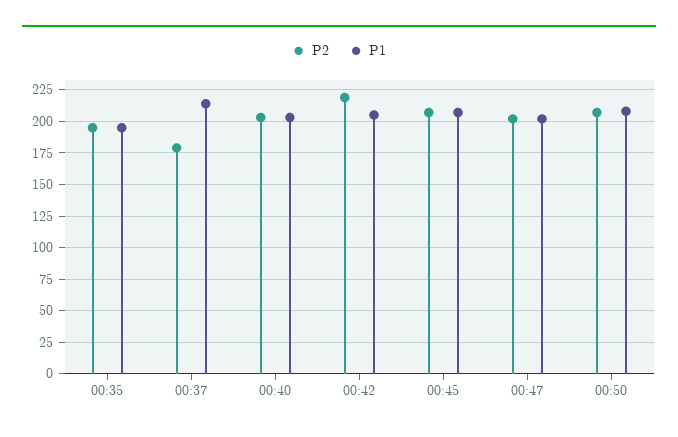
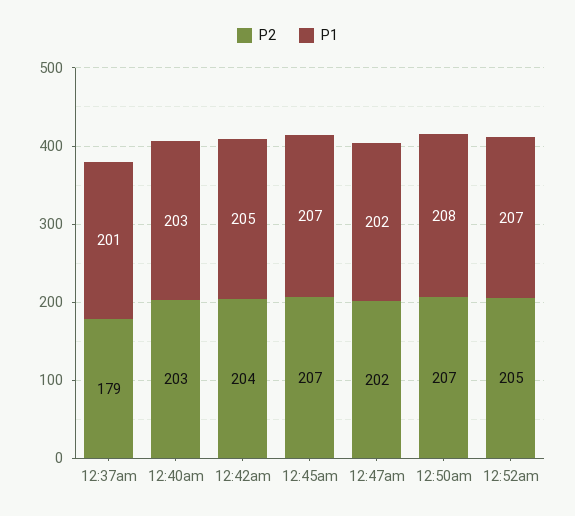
P2, 00:35: 195 -> none
P1, 00:35: 195 -> none
P1, 00:37: 215 -> 201
P2, 00:42: 220 -> 204
P2, 12:52am: none -> 205
P1, 12:52am: none -> 207

